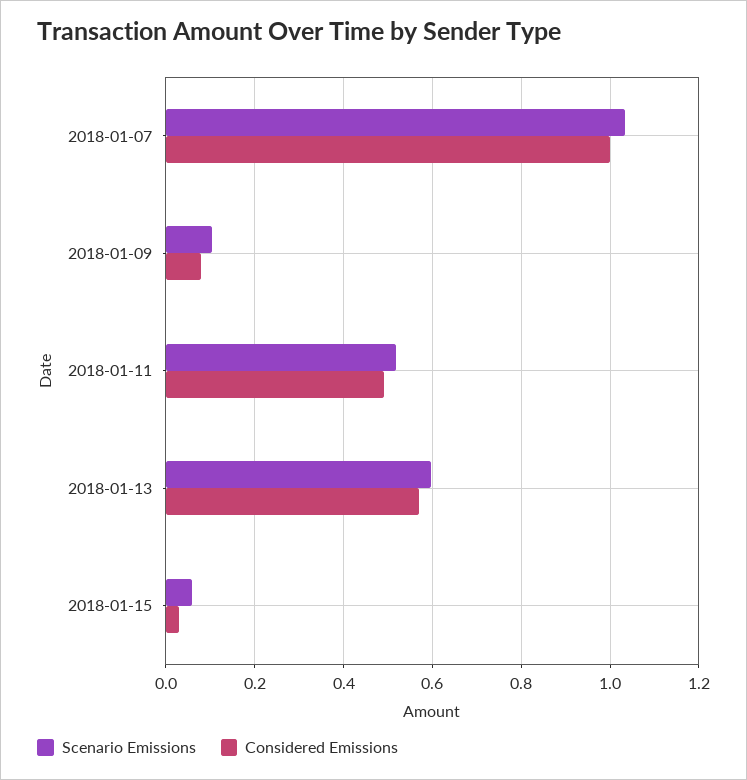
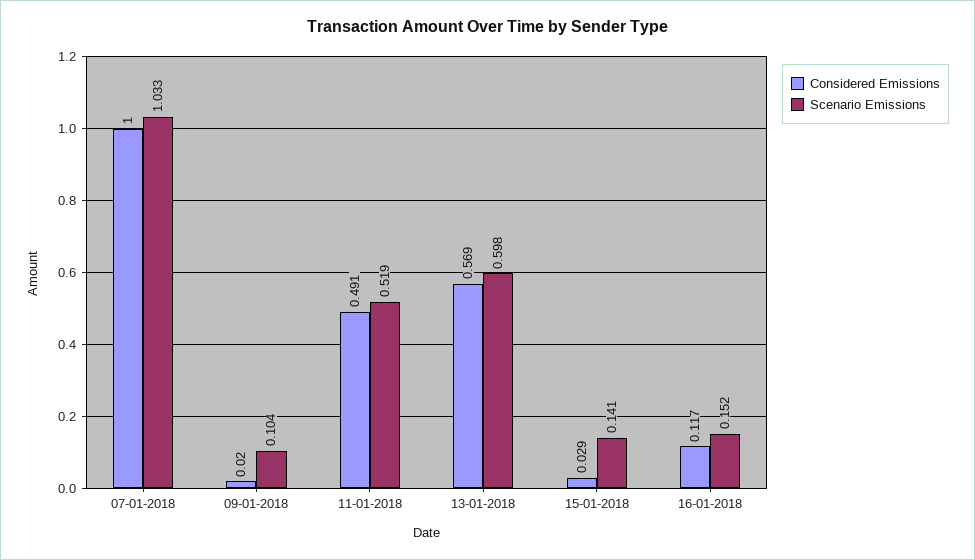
Considered Emissions, 2018-01-09: 0.08 -> 0.02
Scenario Emissions, 2018-01-15: 0.06 -> 0.141
Considered Emissions, 16-01-2018: none -> 0.117
Scenario Emissions, 16-01-2018: none -> 0.152

